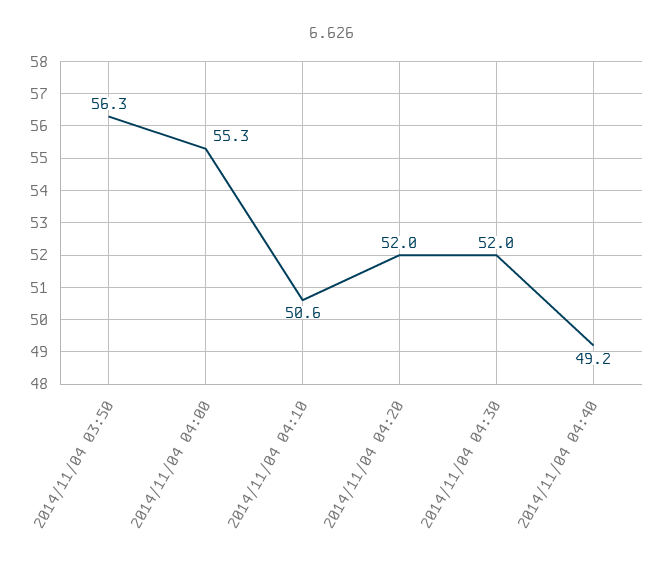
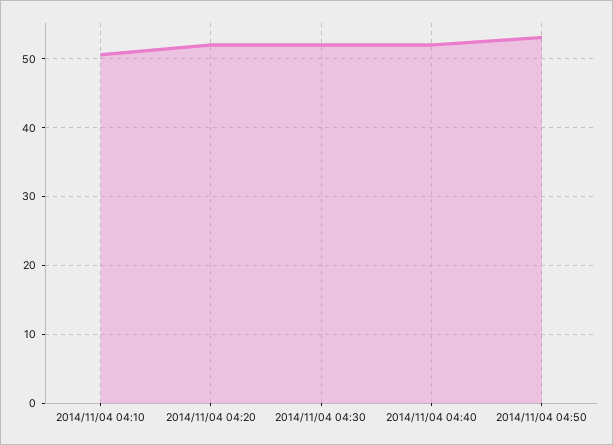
2014/11/04 03:50: 56.3 -> none
2014/11/04 04:00: 55.3 -> none
2014/11/04 04:40: 49.2 -> 52
2014/11/04 04:50: none -> 53

